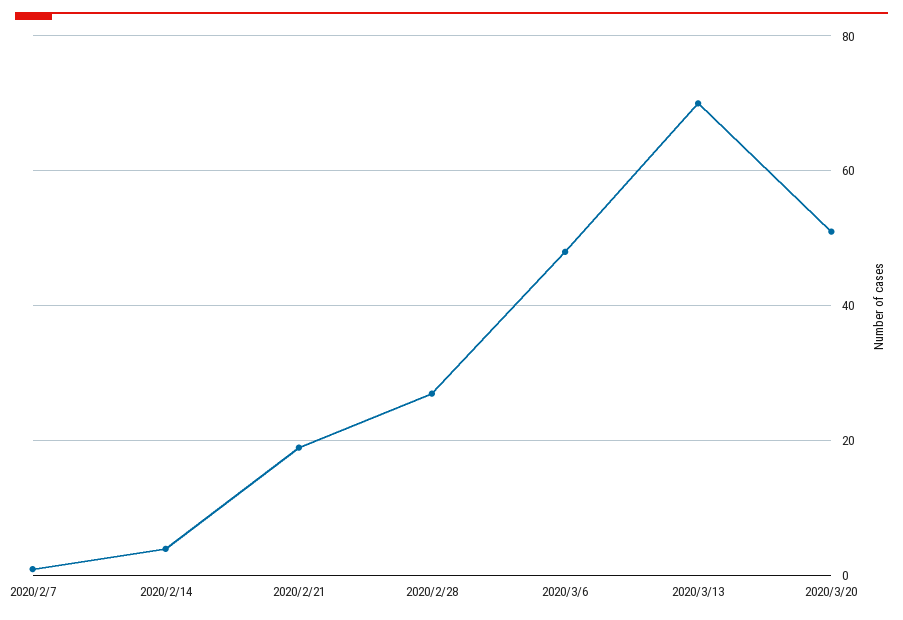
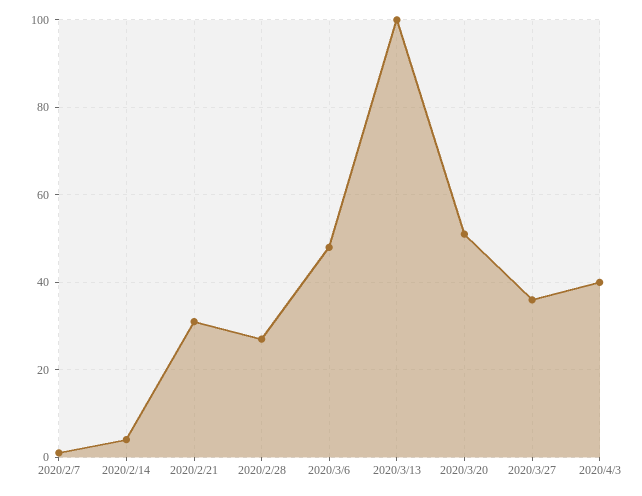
2020/2/21: 20 -> 30
2020/3/13: 70 -> 100
2020/3/27: none -> 35
2020/4/3: none -> 40

